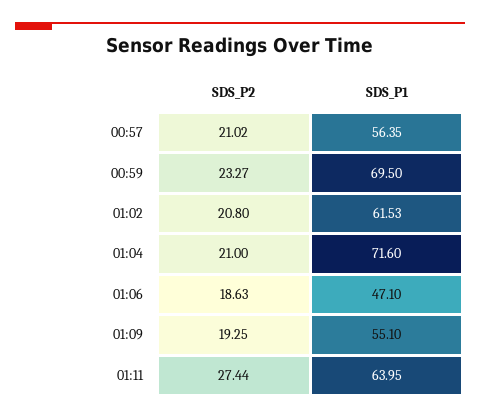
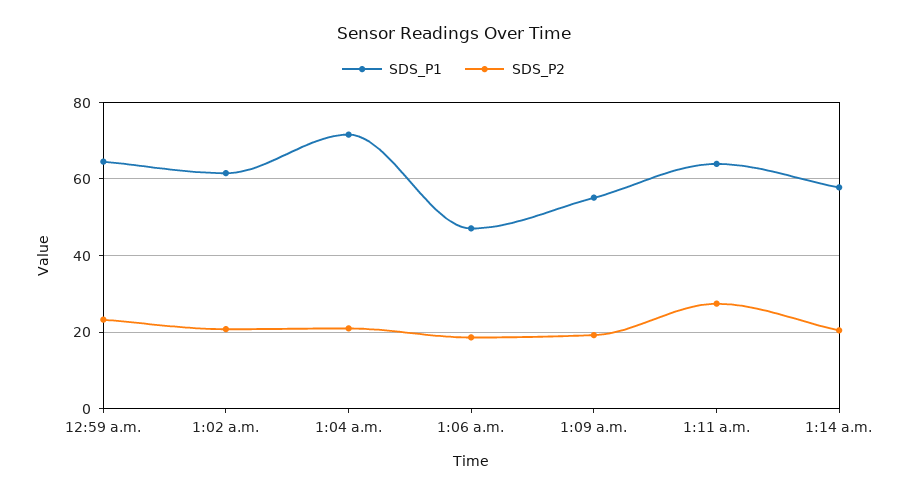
SDS_P2, 00:57: 21.02 -> none
SDS_P1, 00:57: 56.35 -> none
SDS_P1, 00:59: 69.5 -> 64
SDS_P1, 1:14 a.m.: none -> 58
SDS_P2, 1:14 a.m.: none -> 20

